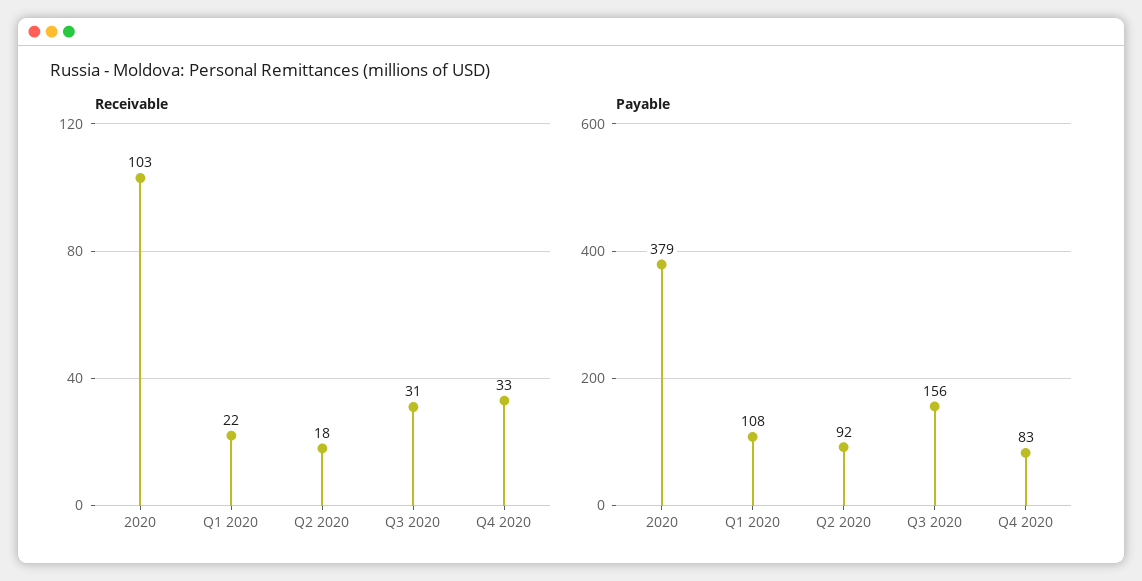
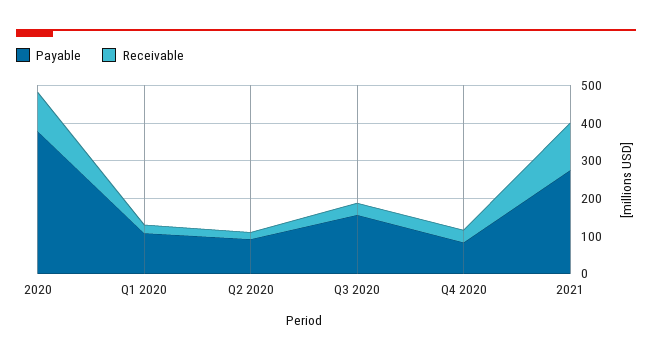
Payable, 2021: none -> 275
Receivable, 2021: none -> 125

